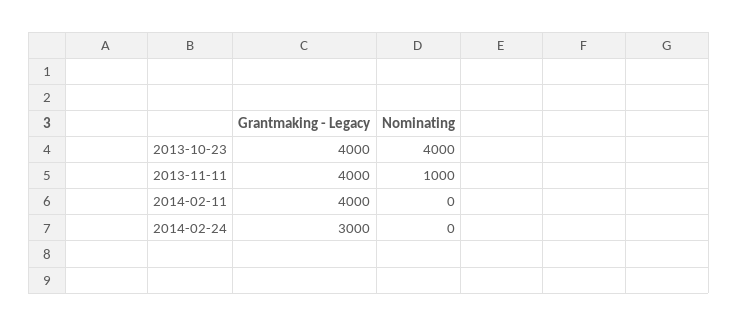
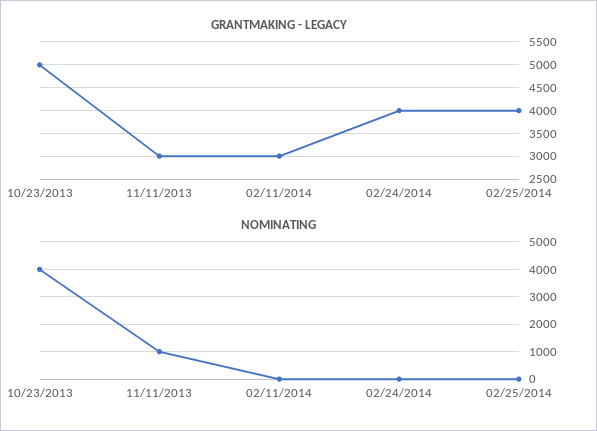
Grantmaking - Legacy, 2013-10-23: 4000 -> 5000
Grantmaking - Legacy, 2013-11-11: 4000 -> 3000
Grantmaking - Legacy, 2014-02-11: 4000 -> 3000
Grantmaking - Legacy, 2014-02-24: 3000 -> 4000
Grantmaking - Legacy, 02/25/2014: none -> 4000
Nominating, 02/25/2014: none -> 0

